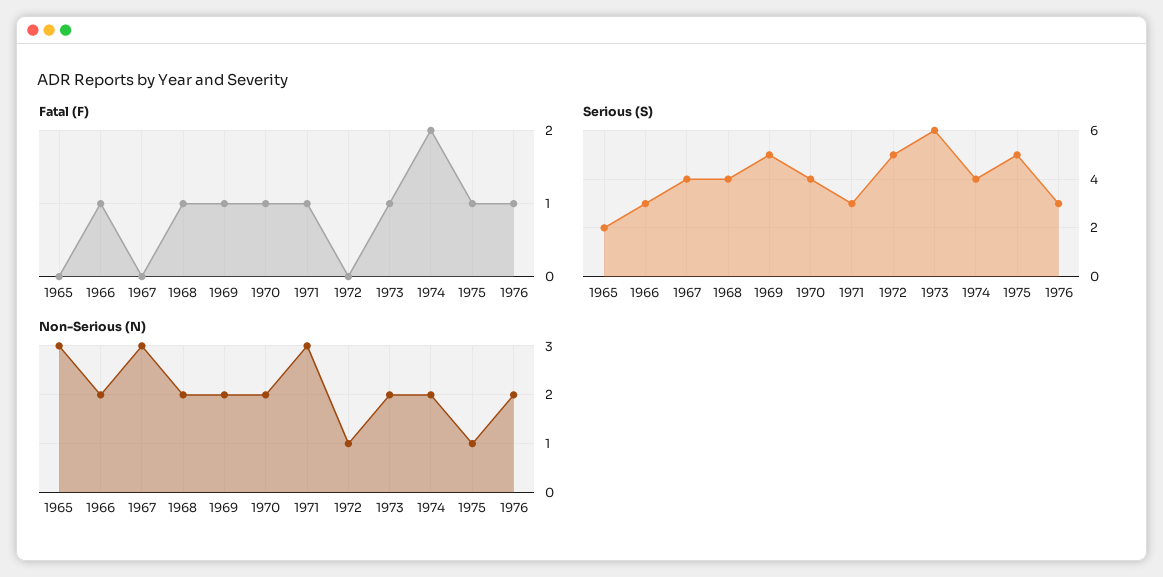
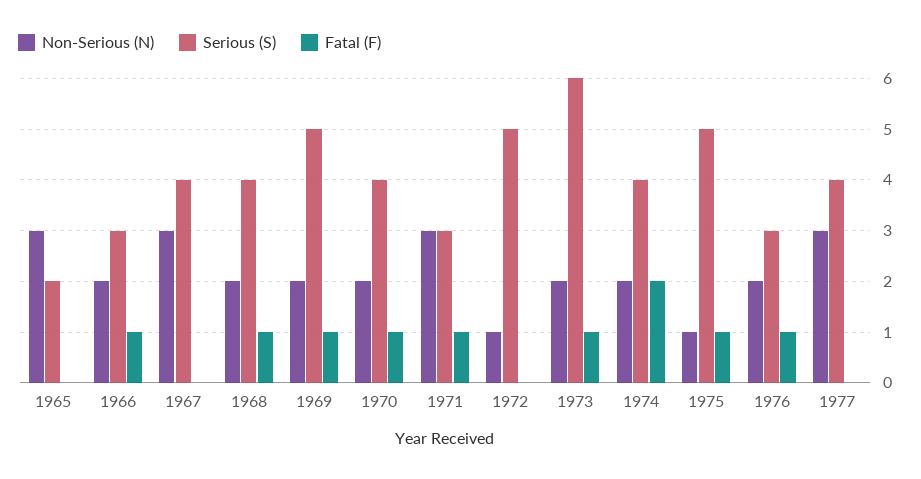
Non-Serious (N), 1977: none -> 3
Serious (S), 1977: none -> 4
Fatal (F), 1977: none -> 0

